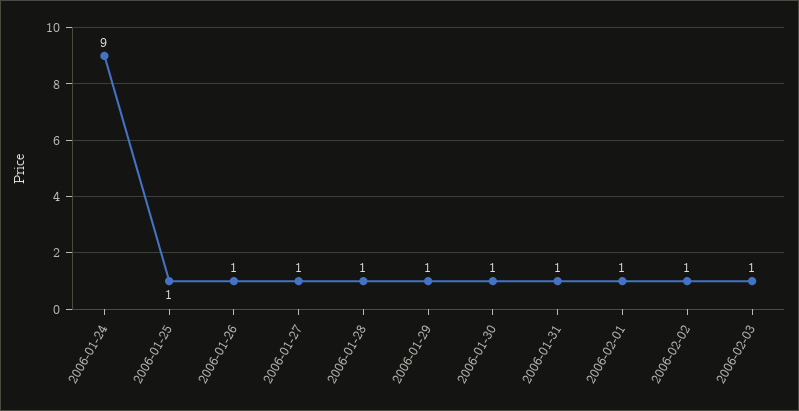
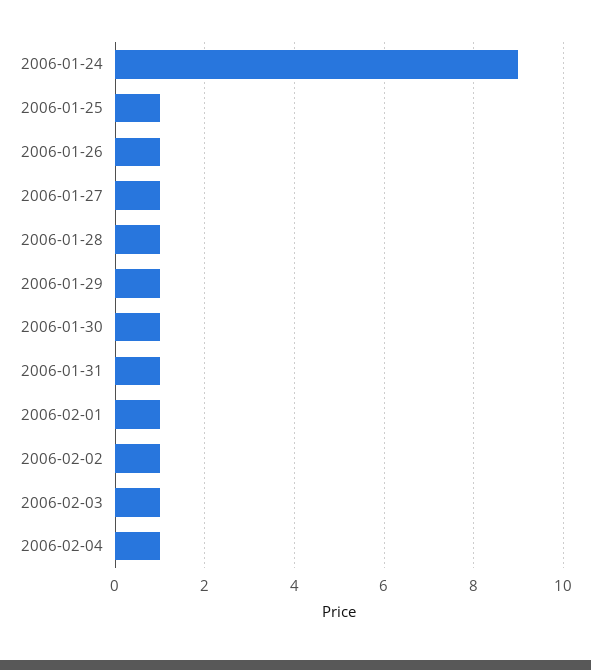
2006-02-04: none -> 1

